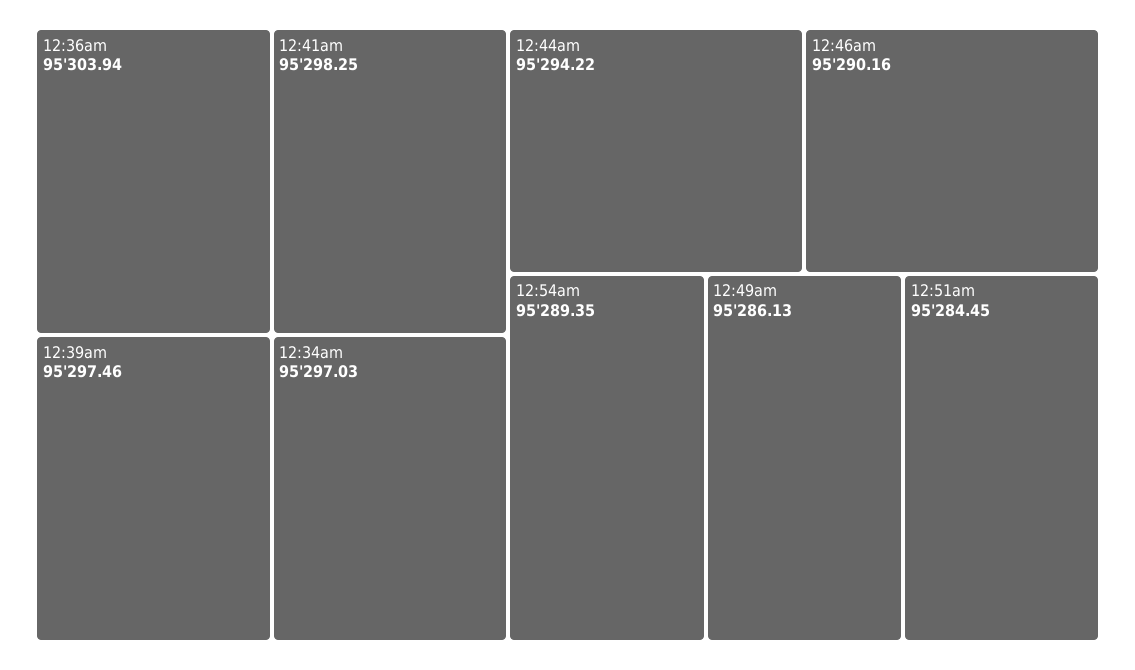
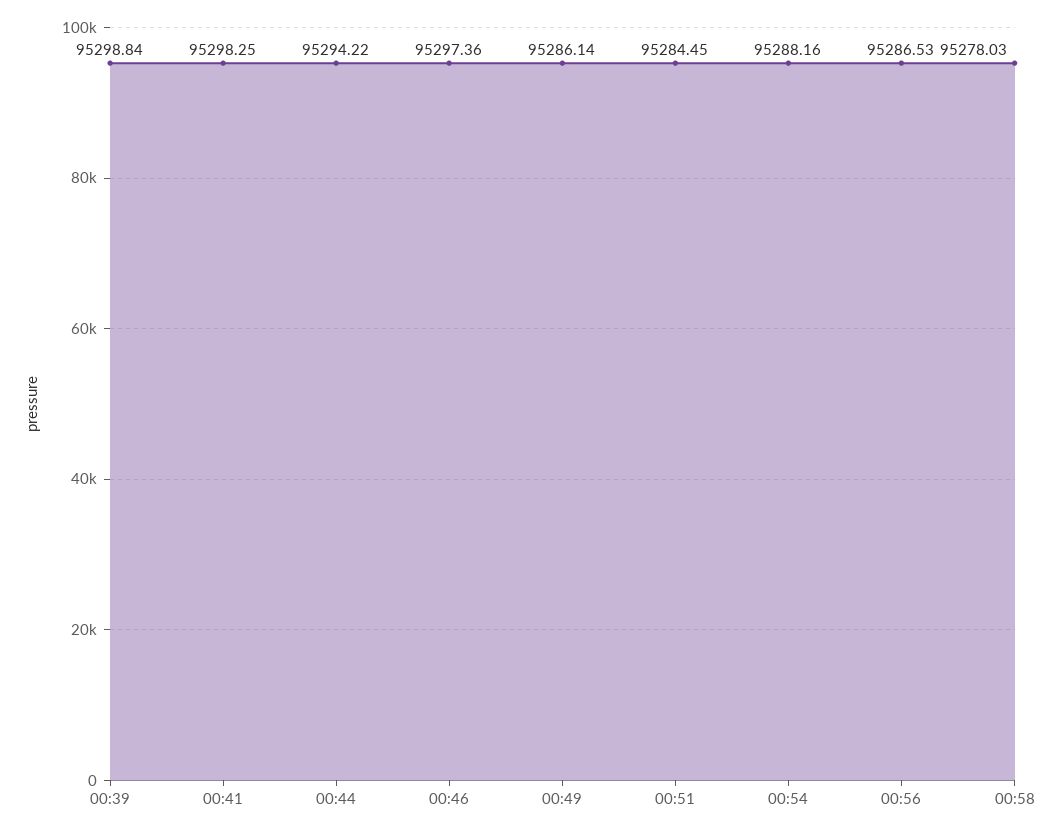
12:36am: 95303.94 -> none
12:39am: 95297.46 -> 95298.84
12:34am: 95297.03 -> none
12:46am: 95290.16 -> 95297.36
12:54am: 95289.35 -> 95288.16
12:49am: 95286.13 -> 95286.14
00:56: none -> 95286.53
00:58: none -> 95278.03

